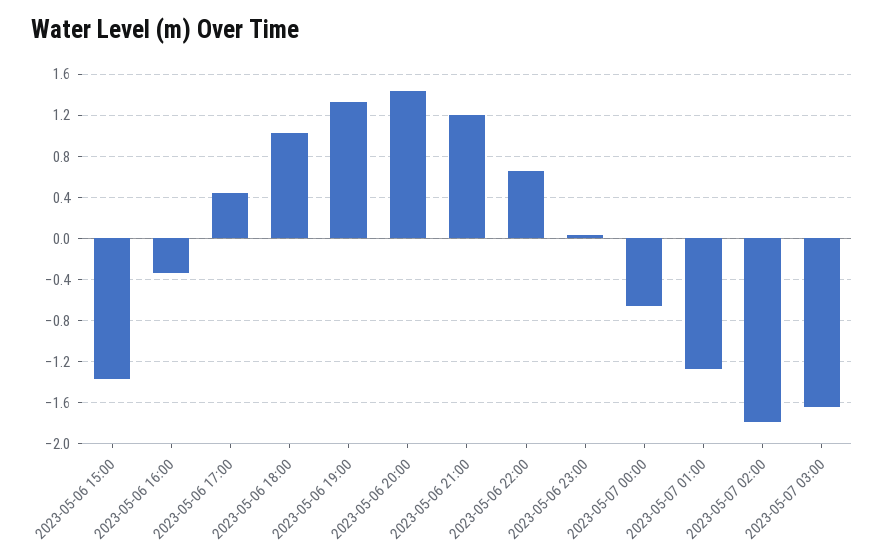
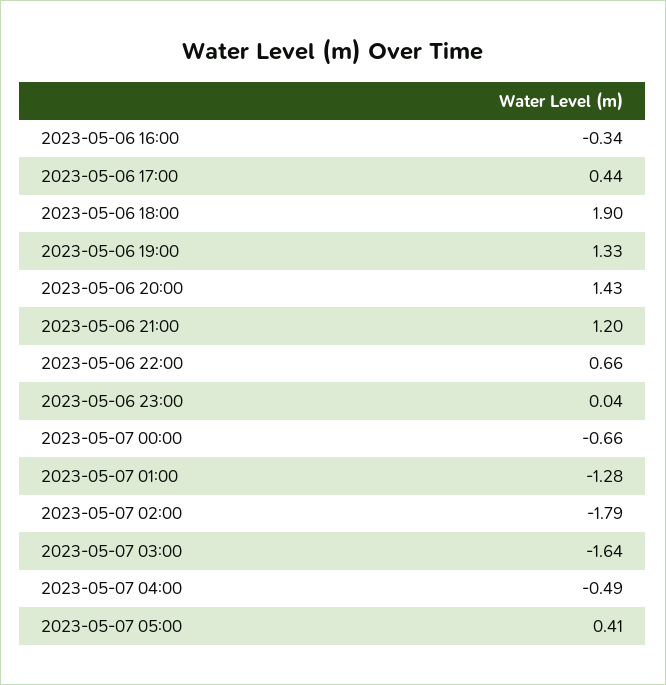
2023-05-06 15:00: -1.4 -> none
2023-05-06 18:00: 1 -> 1.9
2023-05-07 04:00: none -> -0.49
2023-05-07 05:00: none -> 0.41

